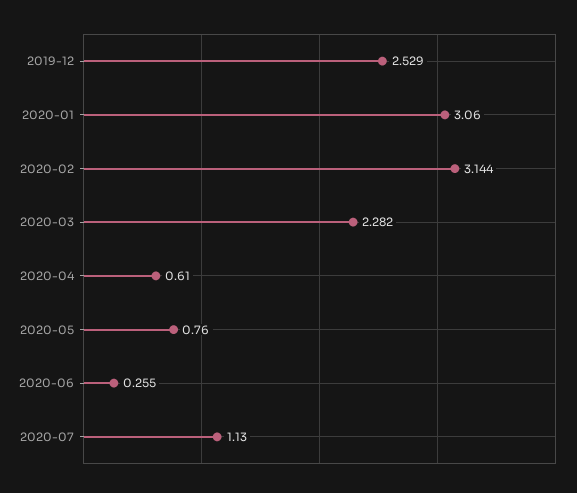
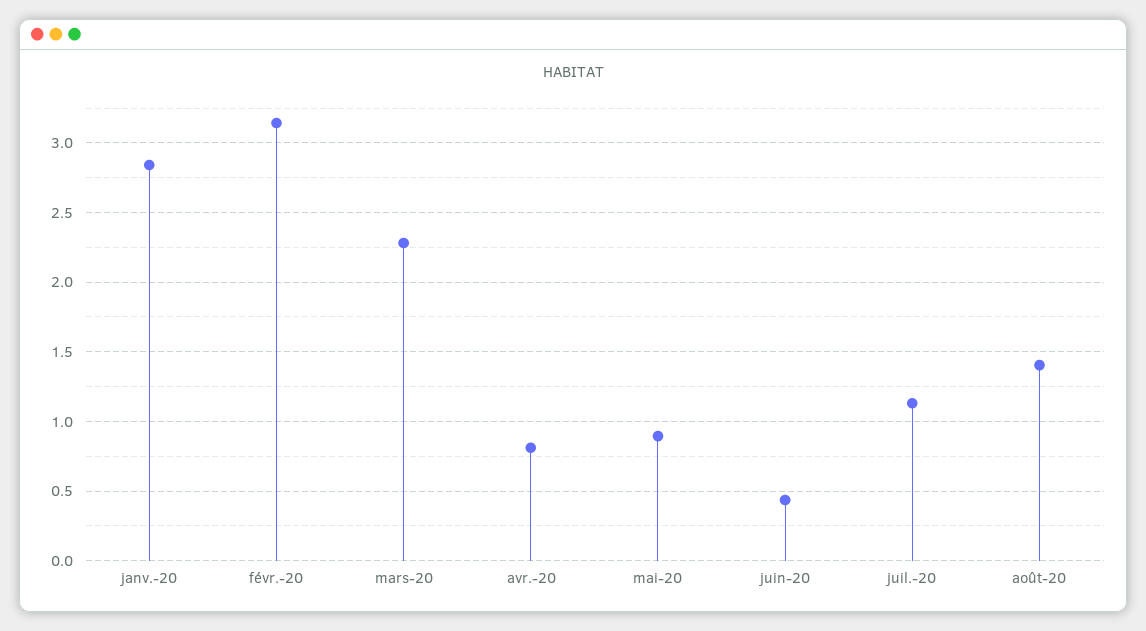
2019-12: 2.529 -> none
2020-01: 3.06 -> 2.85
2020-04: 0.61 -> 0.8
2020-05: 0.76 -> 0.9
2020-06: 0.255 -> 0.45
août-20: none -> 1.4

